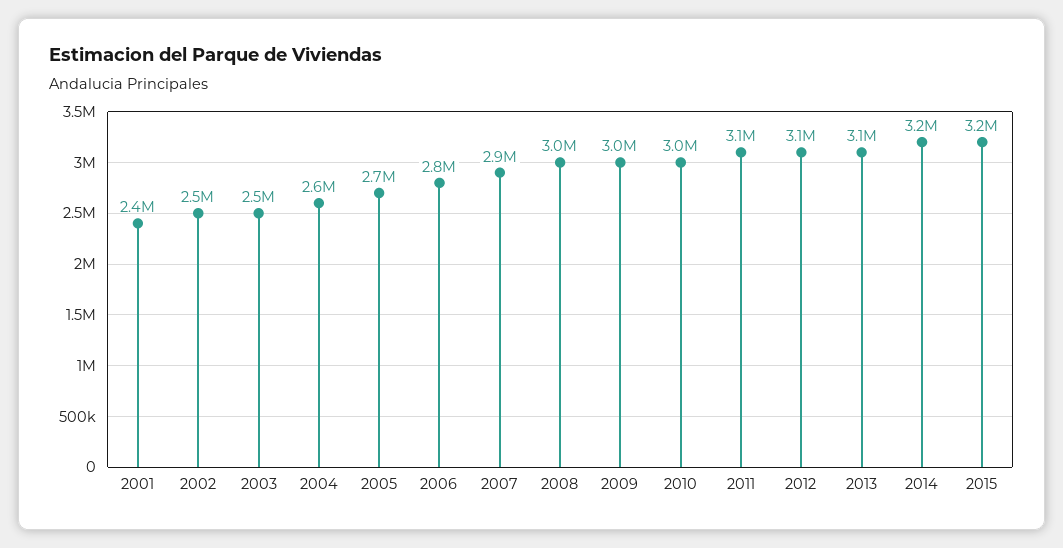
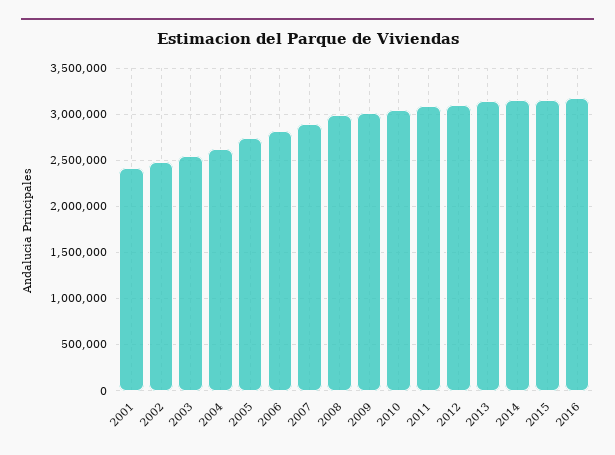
2016: none -> 3200000

